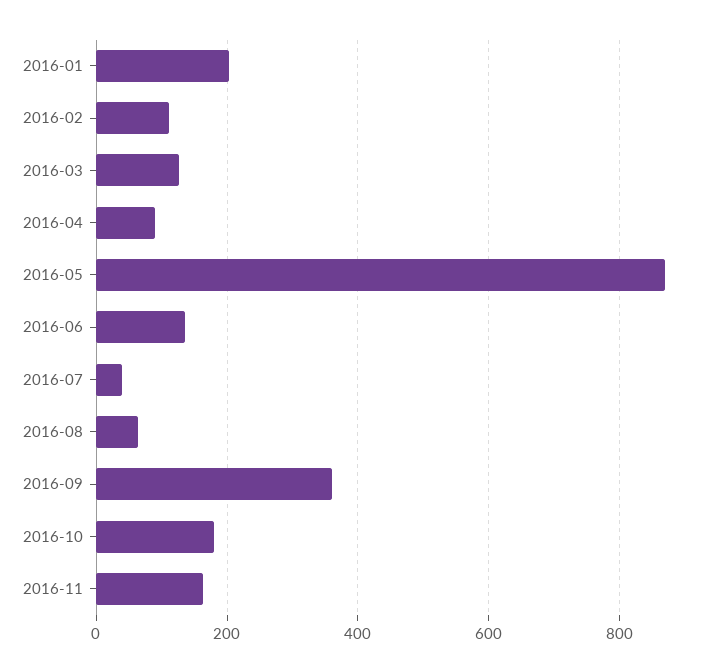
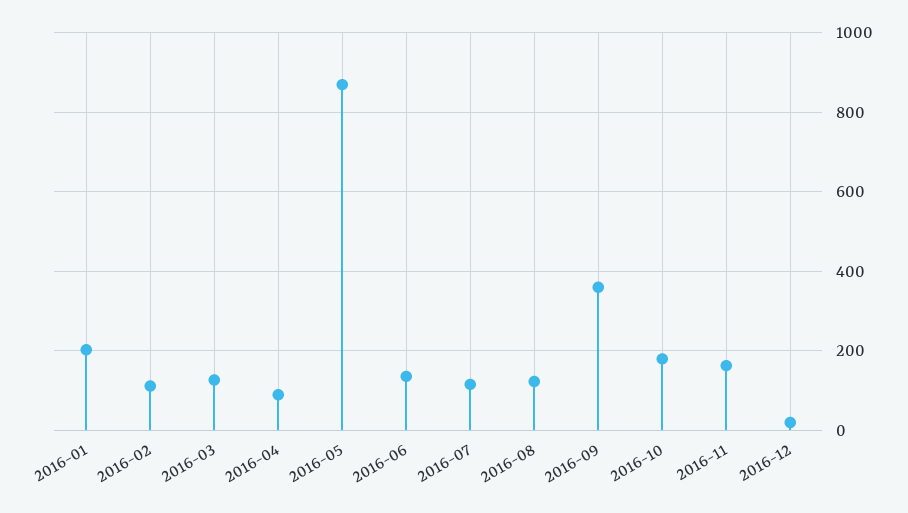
2016-07: 40 -> 120
2016-08: 60 -> 120
2016-12: none -> 20

